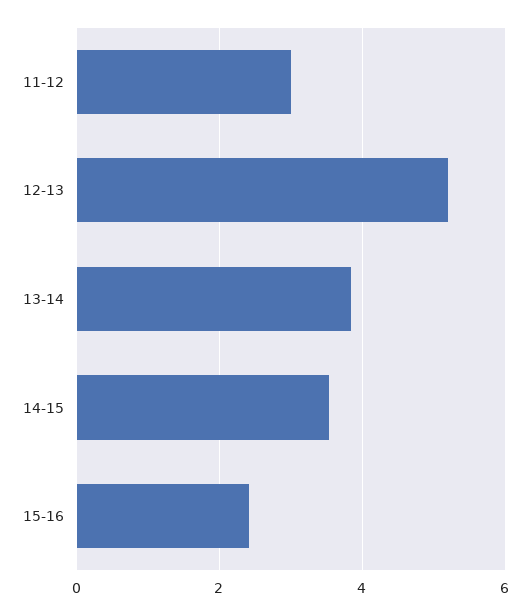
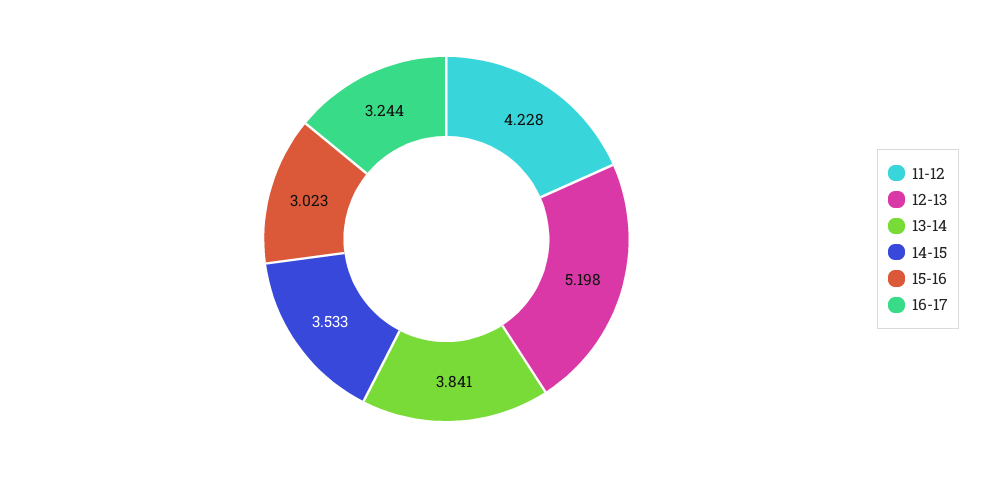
11-12: 3 -> 4.228
15-16: 2.4 -> 3.023
16-17: none -> 3.244

